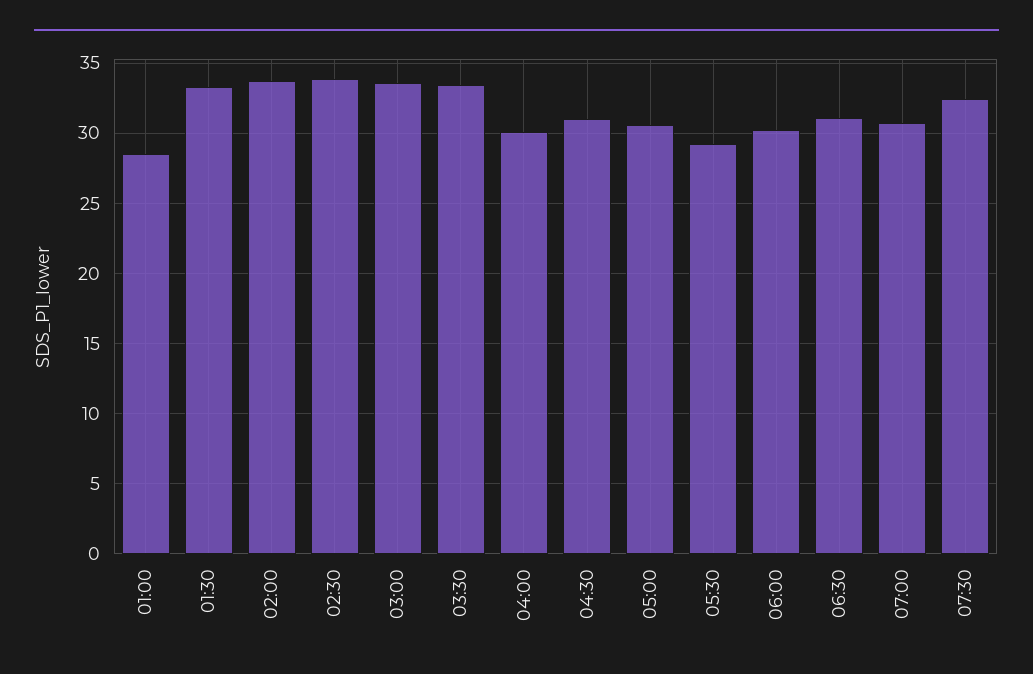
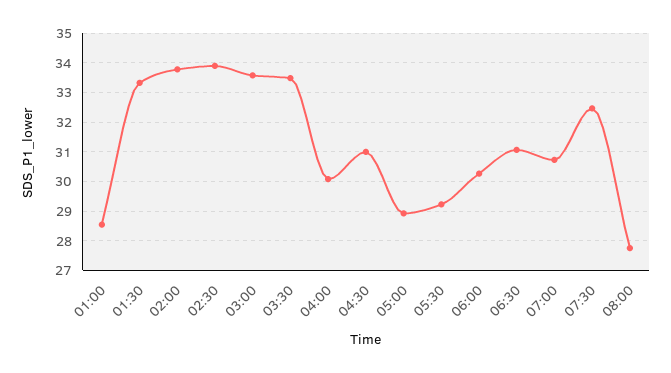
05:00: 30.5 -> 29
08:00: none -> 27.75

